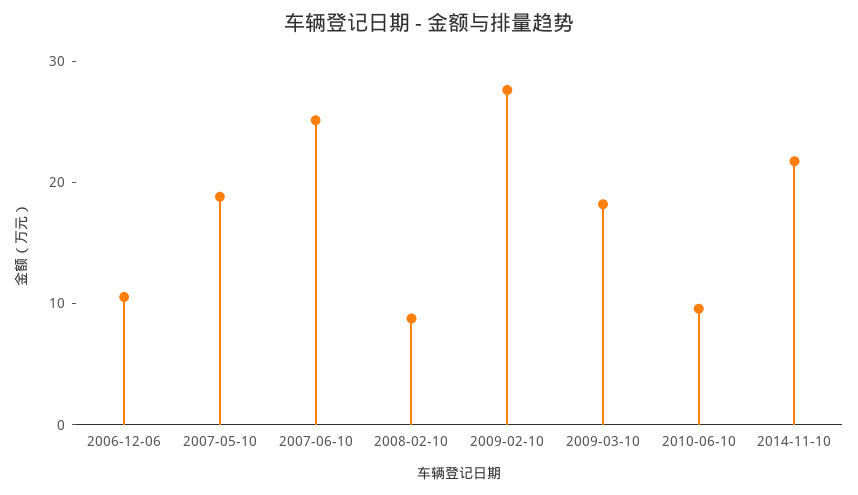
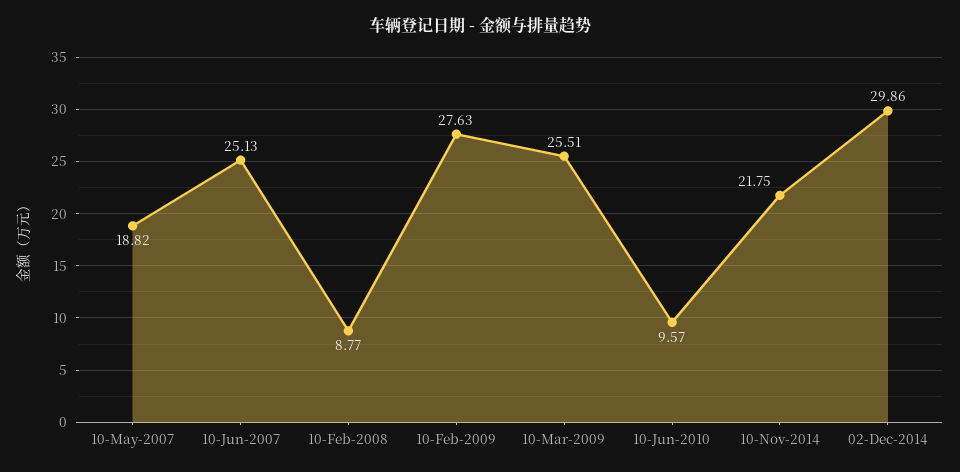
2006-12-06: 10 -> none
2009-03-10: 18 -> 25.51
02-Dec-2014: none -> 29.86

